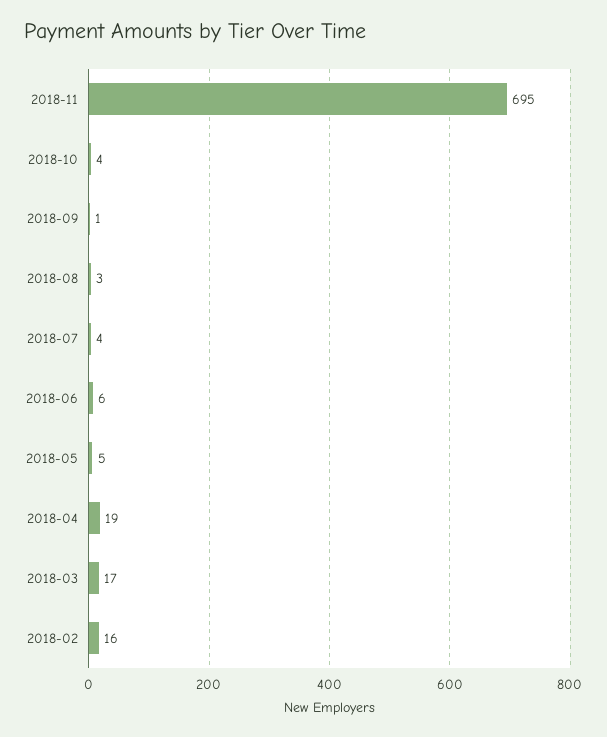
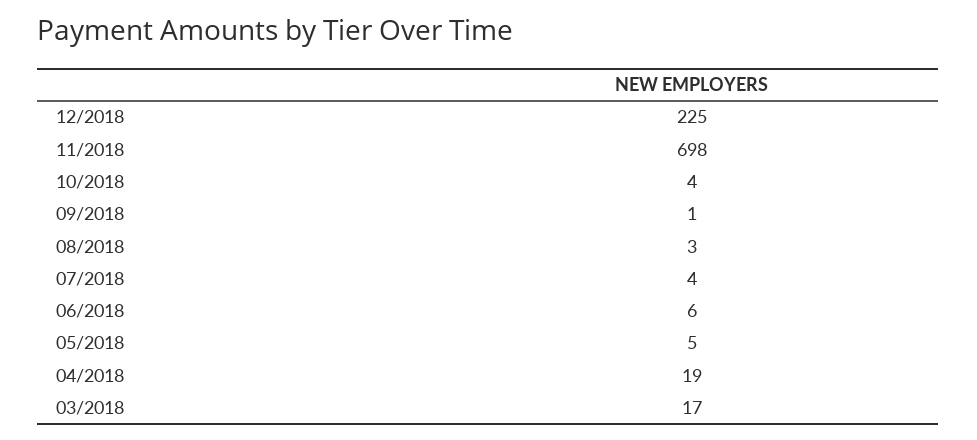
2018-11: 695 -> 698
2018-02: 16 -> none
12/2018: none -> 225

